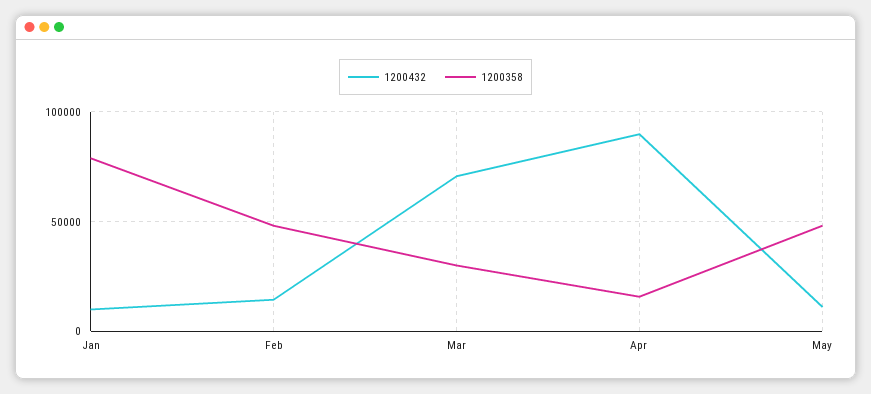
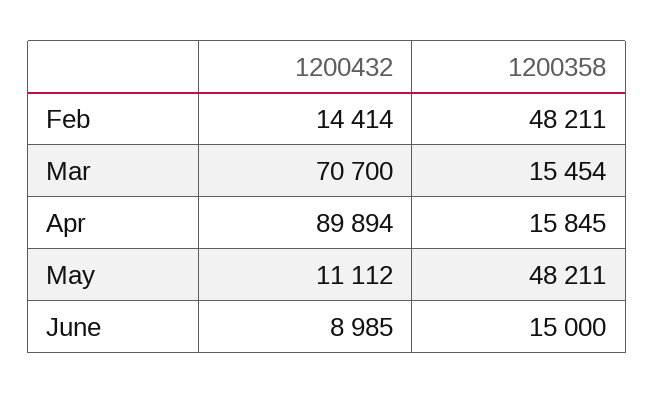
1200432, Jan: 10000 -> none
1200358, Jan: 80000 -> none
1200358, Mar: 30000 -> 15454
1200432, June: none -> 8985
1200358, June: none -> 15000

